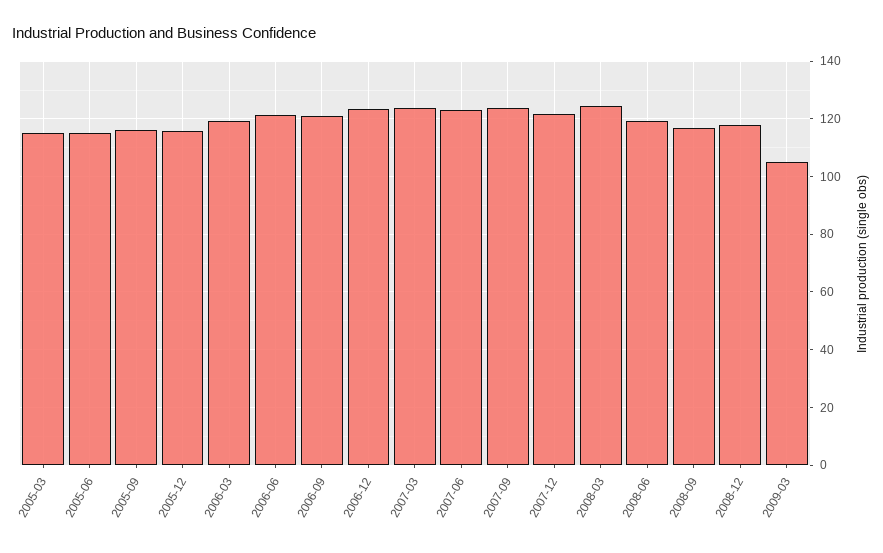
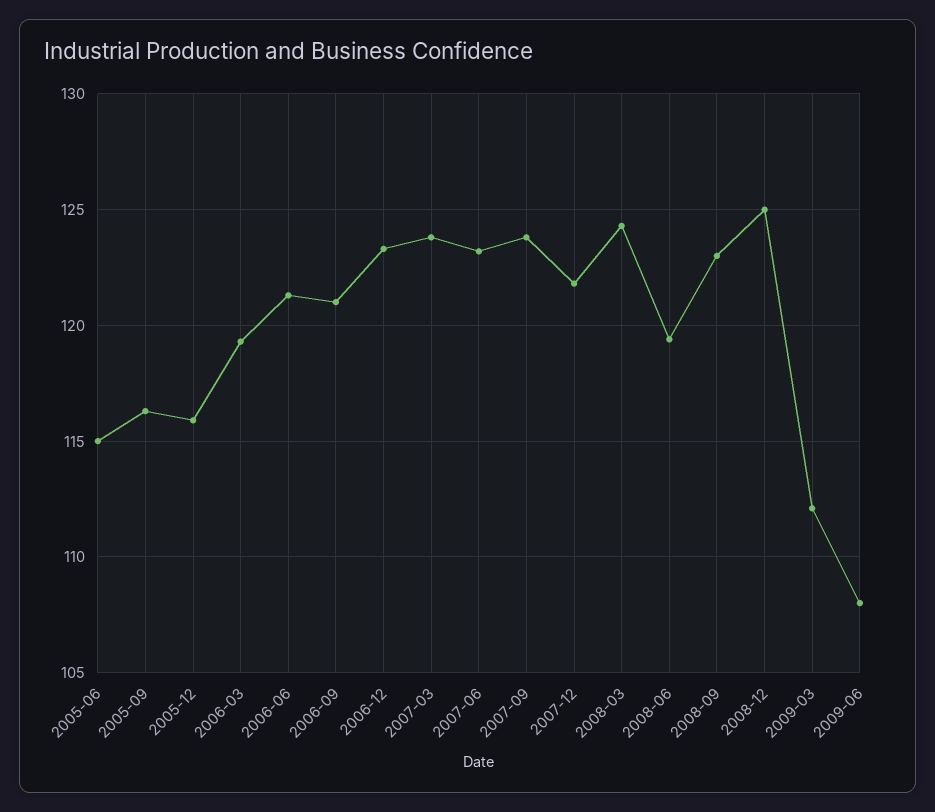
2005-03: 115 -> none
2008-09: 117.5 -> 123
2008-12: 117.5 -> 125
2009-03: 105 -> 112
2009-06: none -> 108

